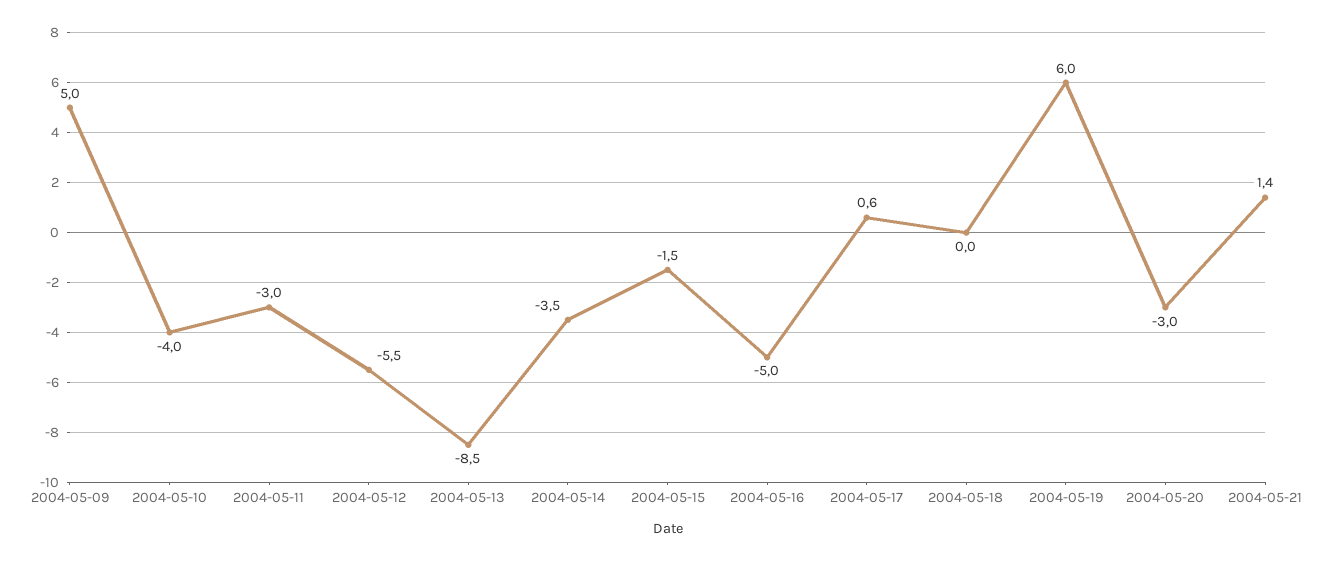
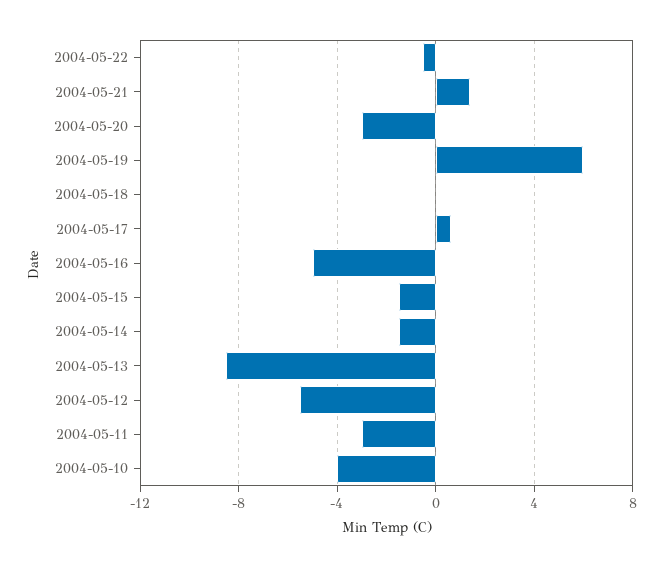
2004-05-09: 5 -> none
2004-05-14: -3.5 -> -1.5
2004-05-22: none -> -0.5

